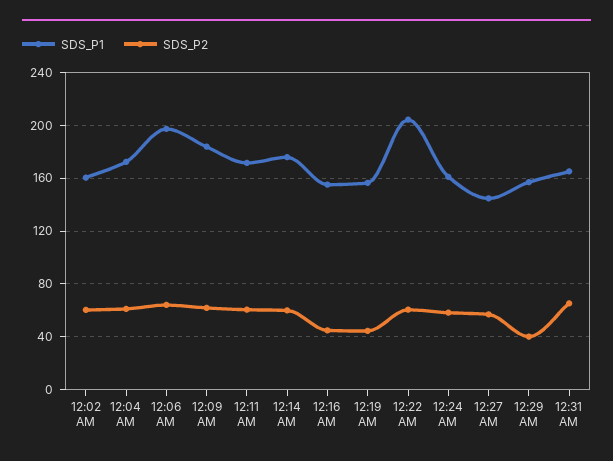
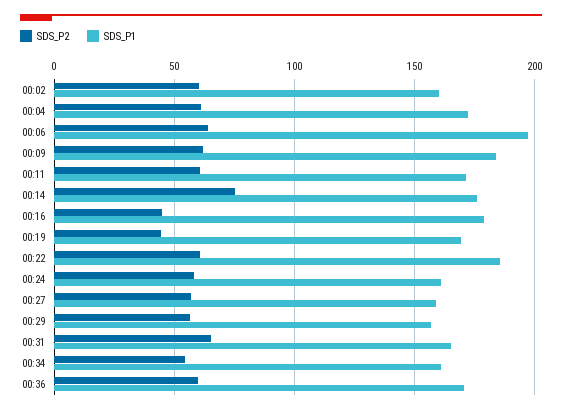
SDS_P2, 12:14 AM: 60 -> 75
SDS_P1, 12:16 AM: 155 -> 180
SDS_P1, 12:19 AM: 155 -> 170
SDS_P1, 12:22 AM: 205 -> 185
SDS_P1, 12:27 AM: 145 -> 160
SDS_P2, 12:29 AM: 40 -> 55
SDS_P2, 00:34: none -> 55
SDS_P1, 00:34: none -> 160
SDS_P2, 00:36: none -> 60
SDS_P1, 00:36: none -> 170

